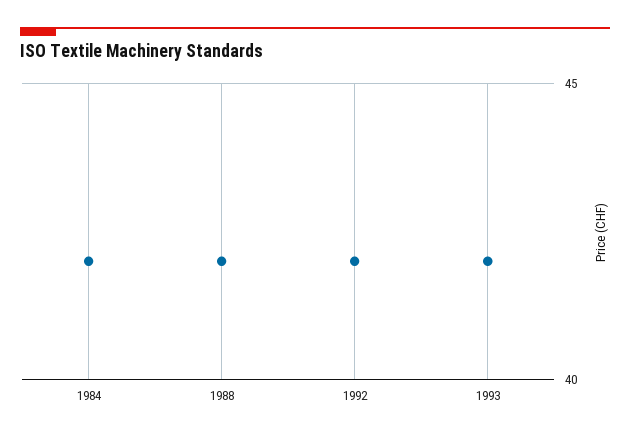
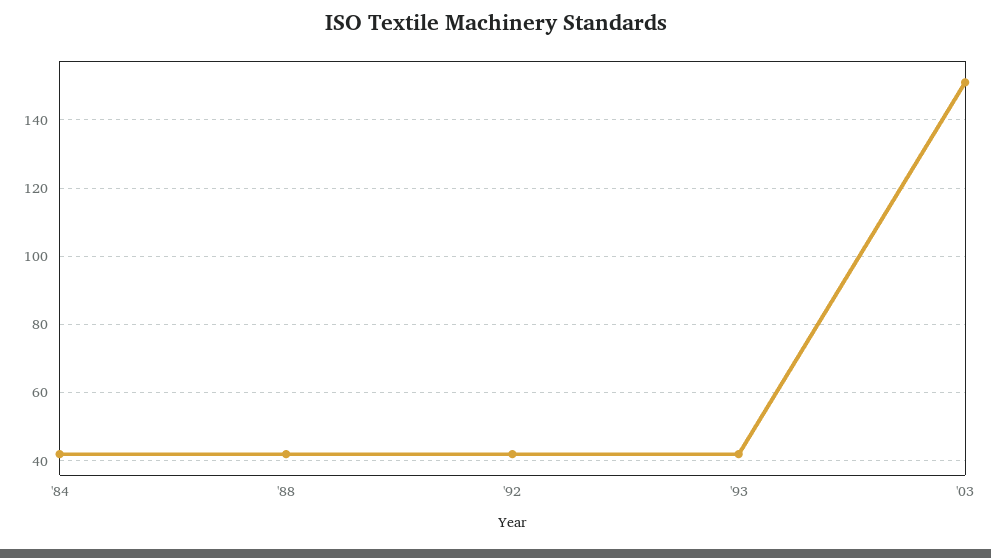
'03: none -> 150

